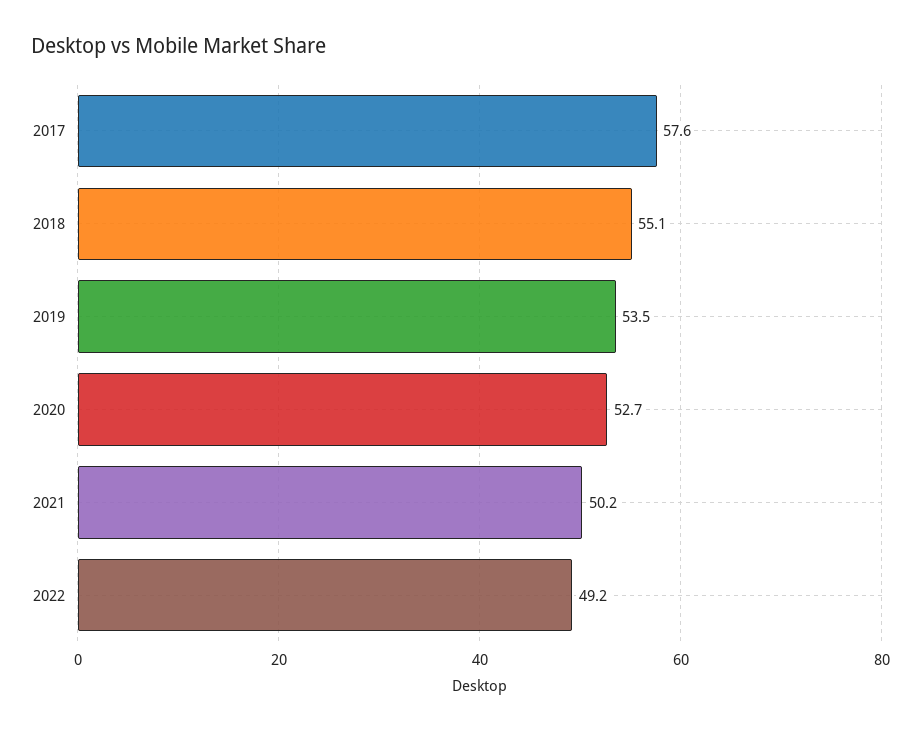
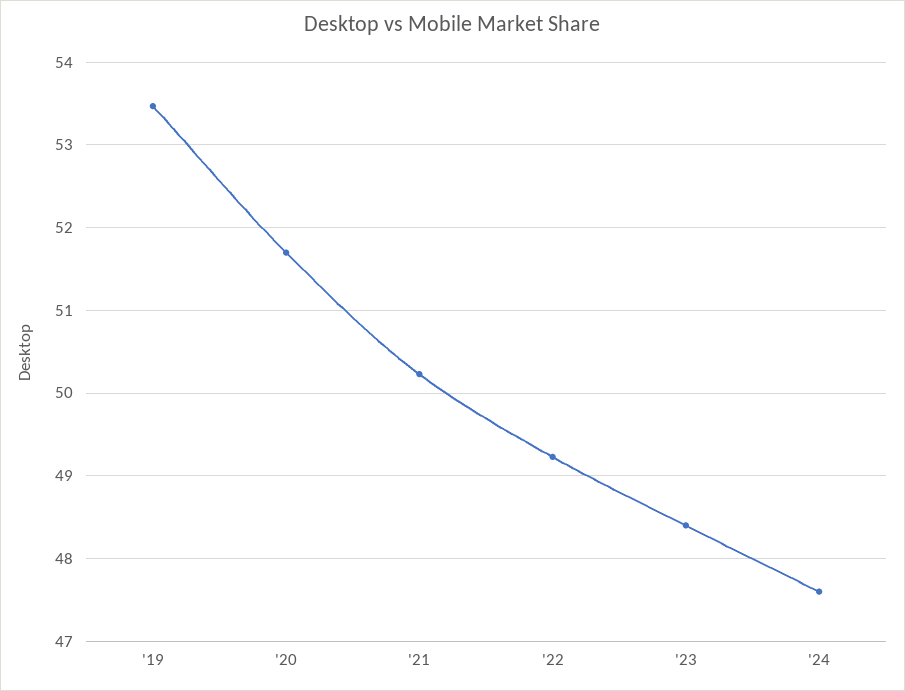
2017: 57.6 -> none
2018: 55.1 -> none
2020: 52.7 -> 51.7
'23: none -> 48.4
'24: none -> 47.6

